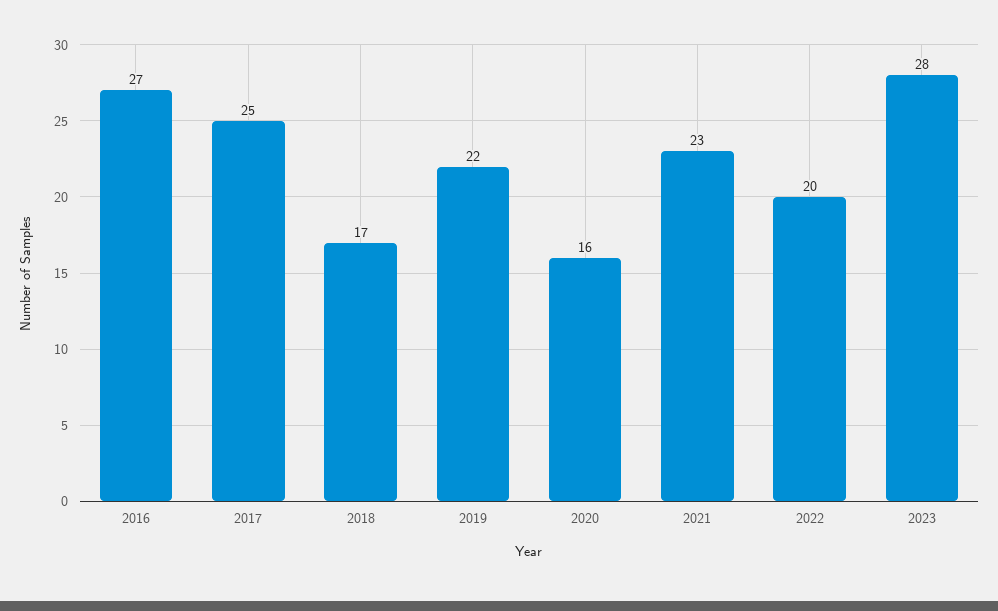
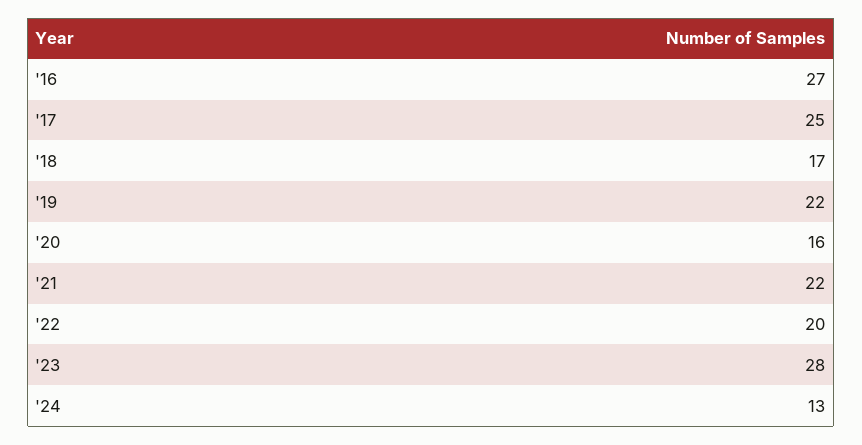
2021: 23 -> 22
'24: none -> 13

